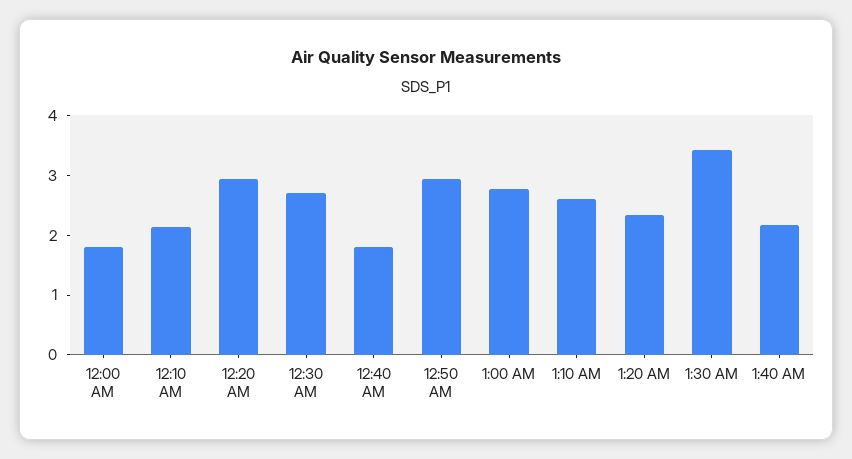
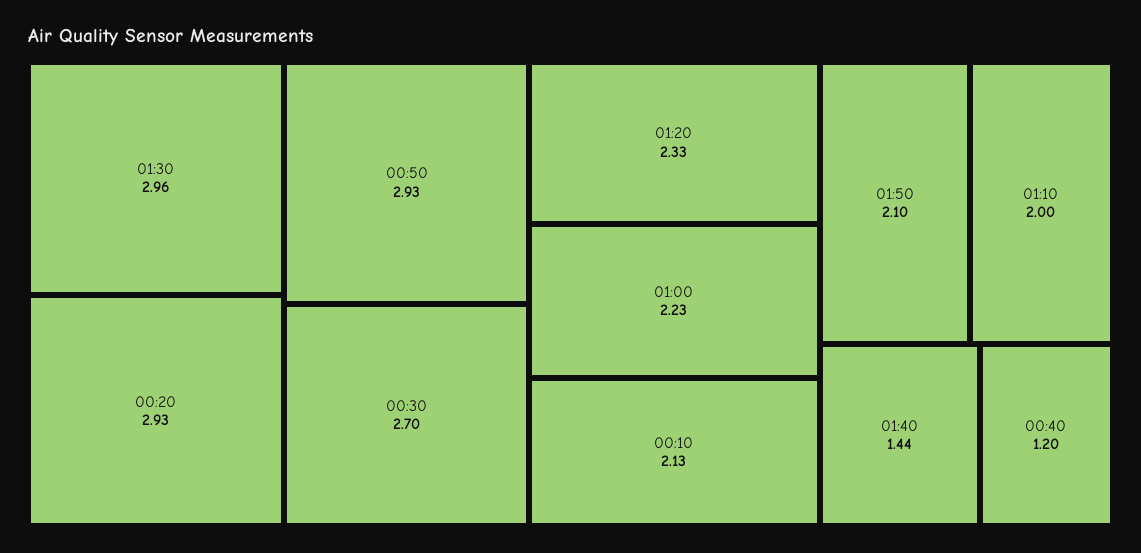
12:00 AM: 1.8 -> none
12:40 AM: 1.8 -> 1.2
1:00 AM: 2.8 -> 2.23
1:10 AM: 2.6 -> 2
1:30 AM: 3.4 -> 2.96
1:40 AM: 2.2 -> 1.44
01:50: none -> 2.1

